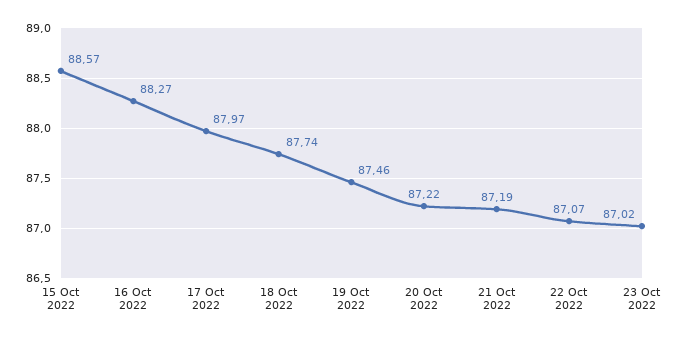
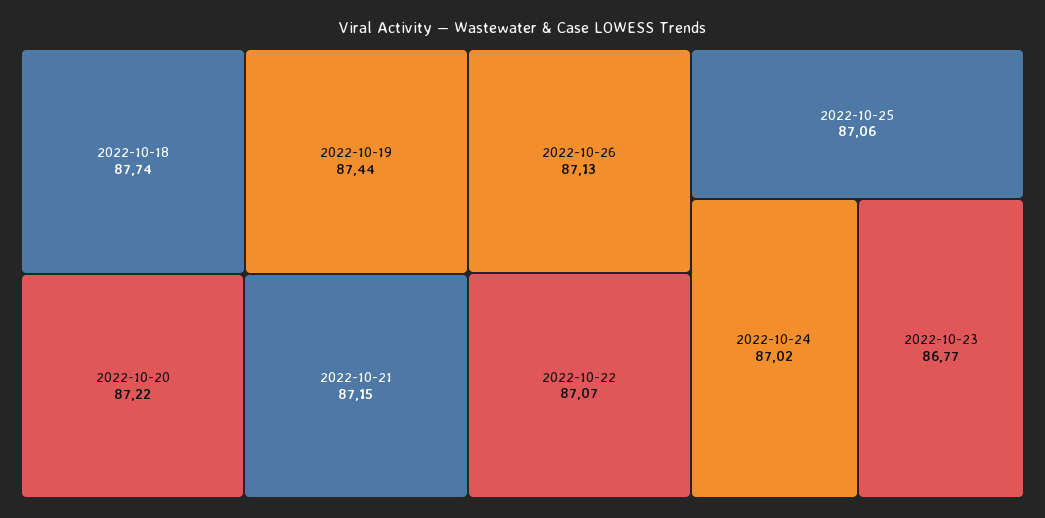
15 Oct 2022: 88.57 -> none
16 Oct 2022: 88.27 -> none
17 Oct 2022: 87.97 -> none
19 Oct 2022: 87.46 -> 87.44
21 Oct 2022: 87.19 -> 87.15
23 Oct 2022: 87.02 -> 86.77
2022-10-26: none -> 87.13
2022-10-25: none -> 87.06
2022-10-24: none -> 87.02

